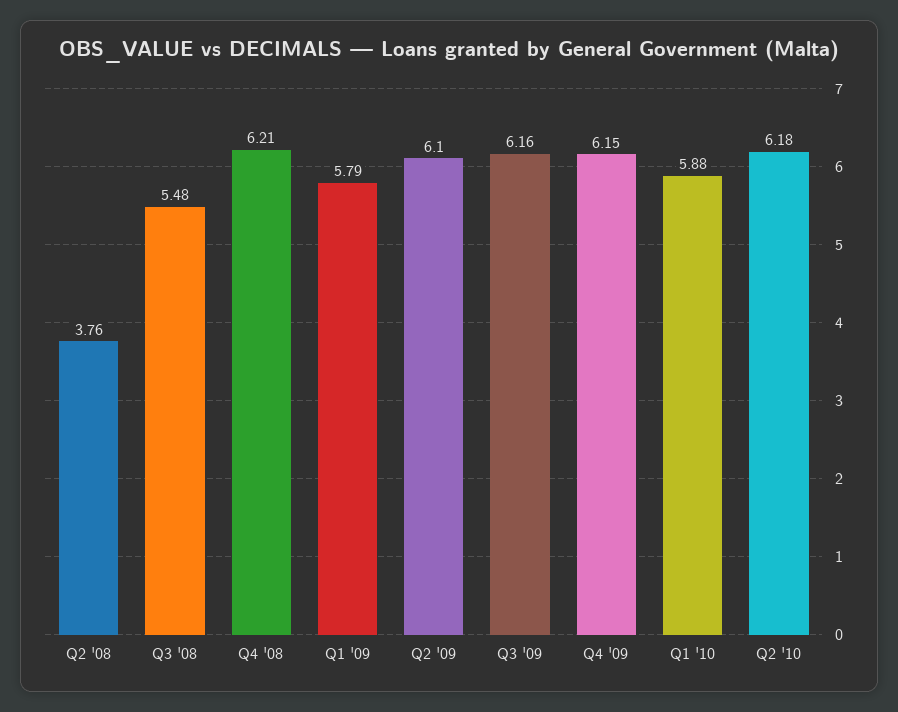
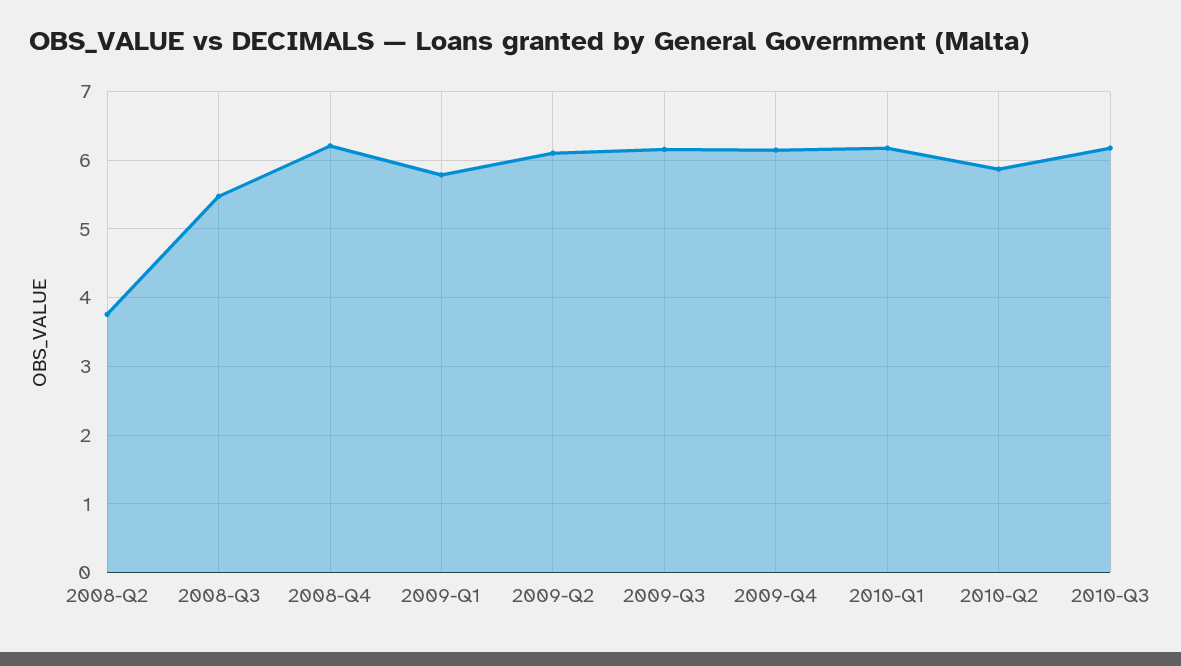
Q1 '10: 5.88 -> 6.2
Q2 '10: 6.18 -> 5.9
2010-Q3: none -> 6.2

